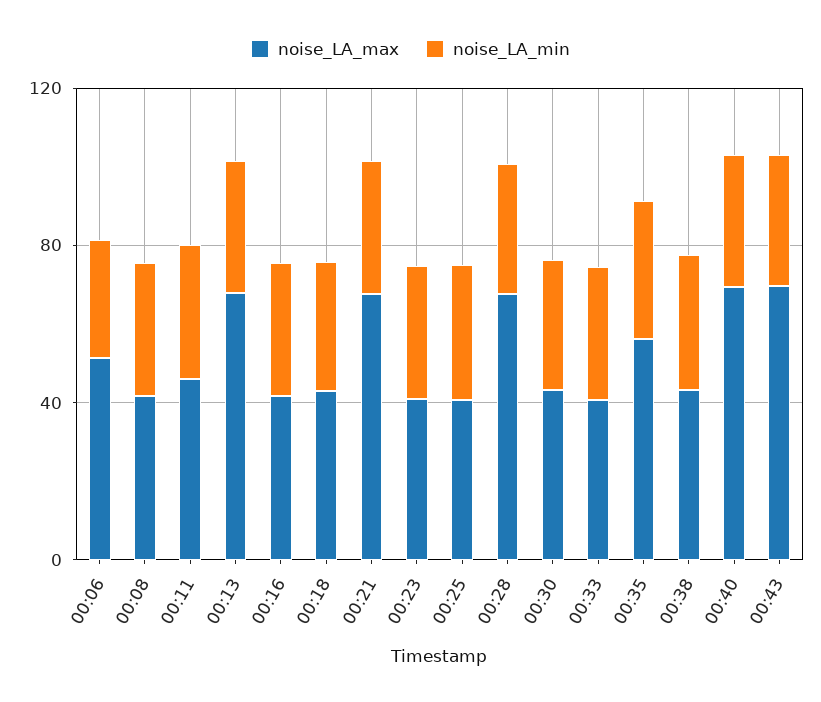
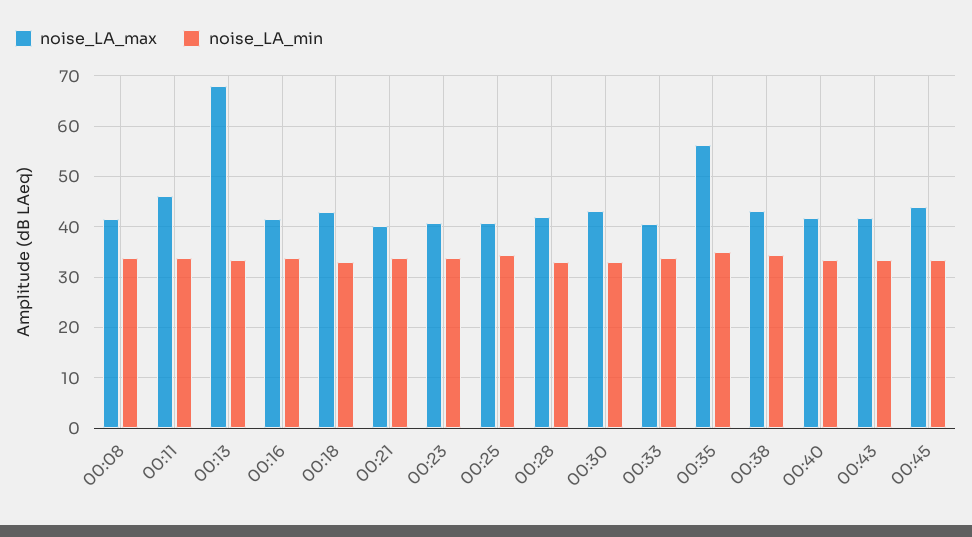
noise_LA_max, 00:06: 50 -> none
noise_LA_min, 00:06: 30 -> none
noise_LA_max, 00:21: 70 -> 40
noise_LA_max, 00:28: 70 -> 42
noise_LA_max, 00:40: 70 -> 42
noise_LA_max, 00:43: 70 -> 42
noise_LA_max, 00:45: none -> 44
noise_LA_min, 00:45: none -> 34

